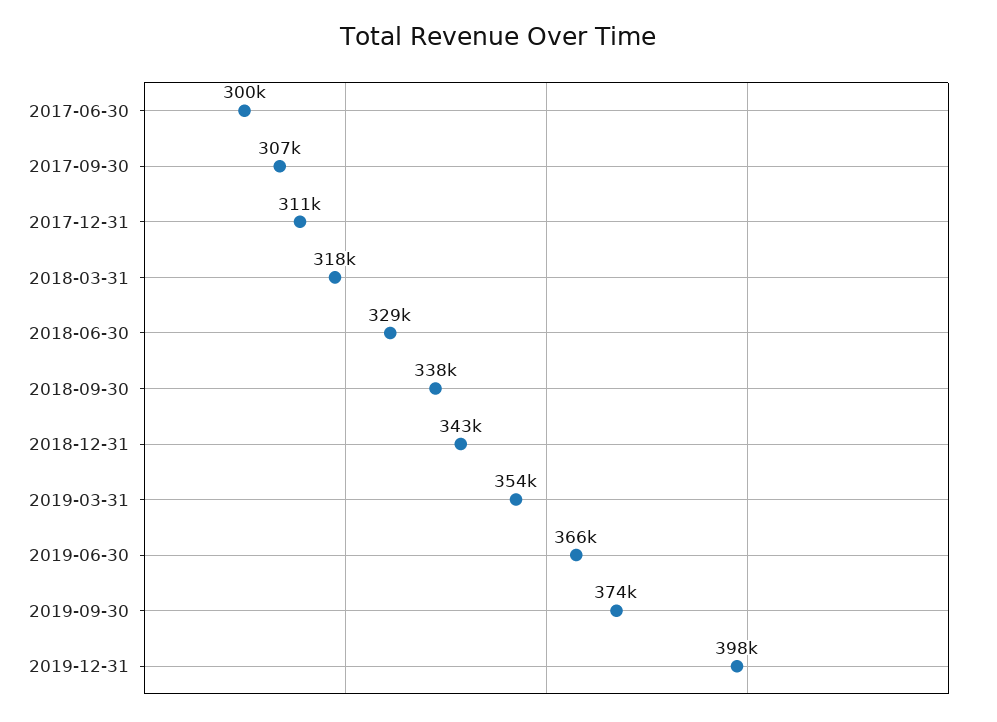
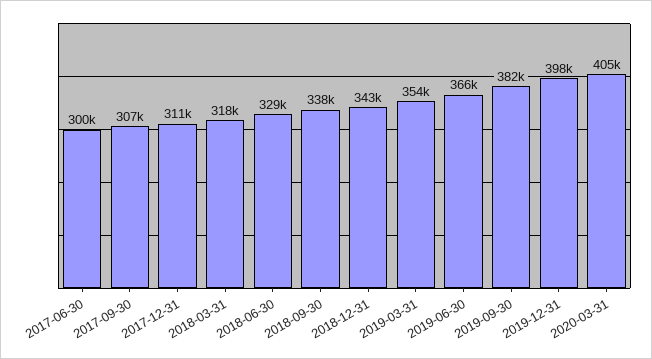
2019-09-30: 374000 -> 382000
2020-03-31: none -> 405000

